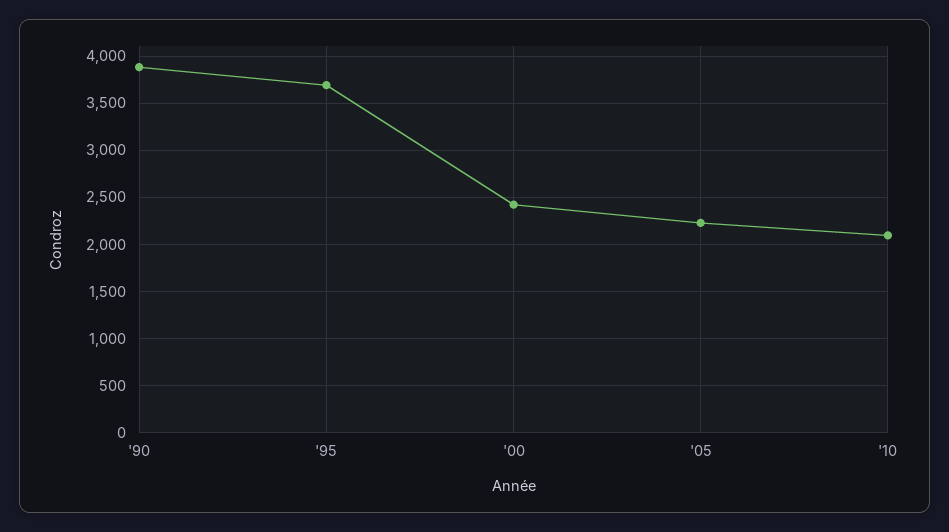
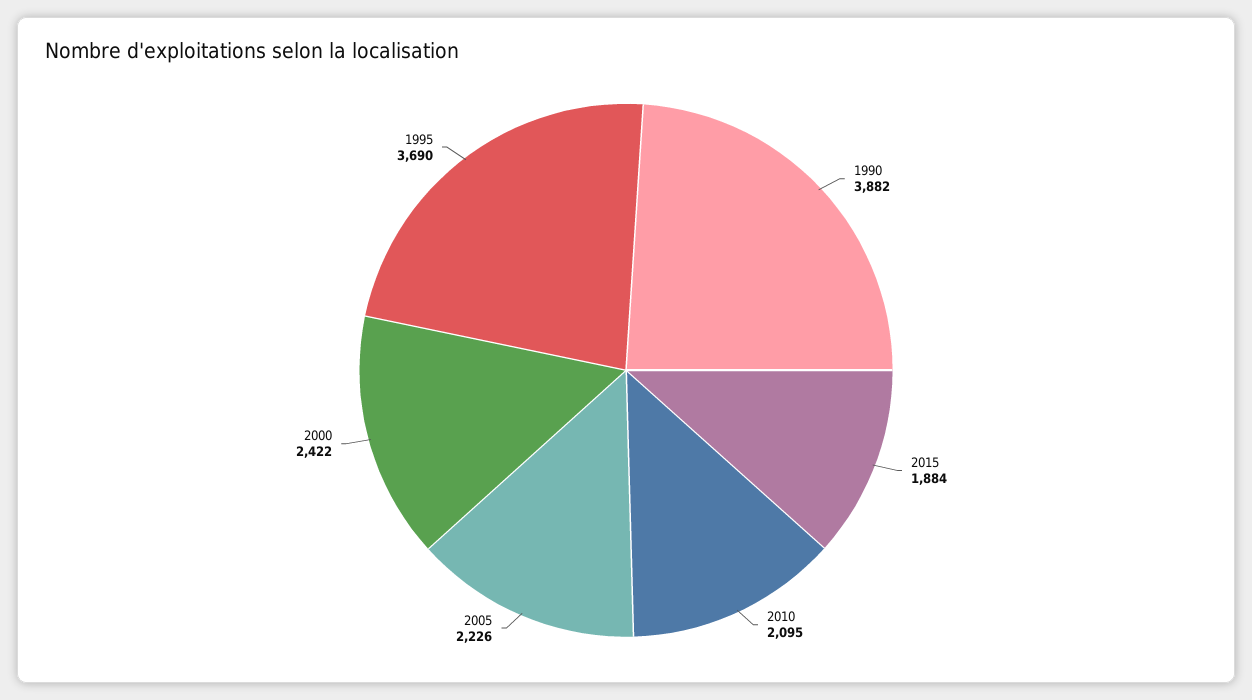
2015: none -> 1884

